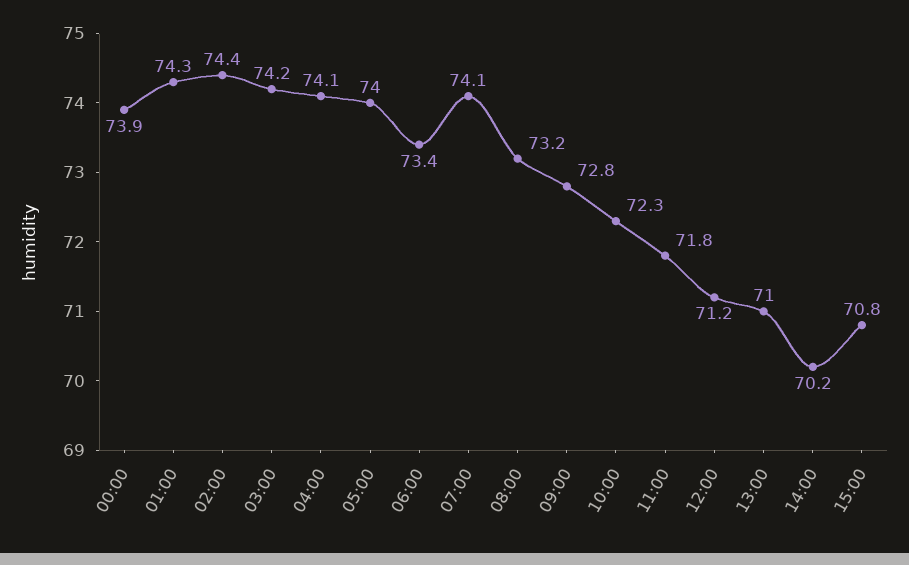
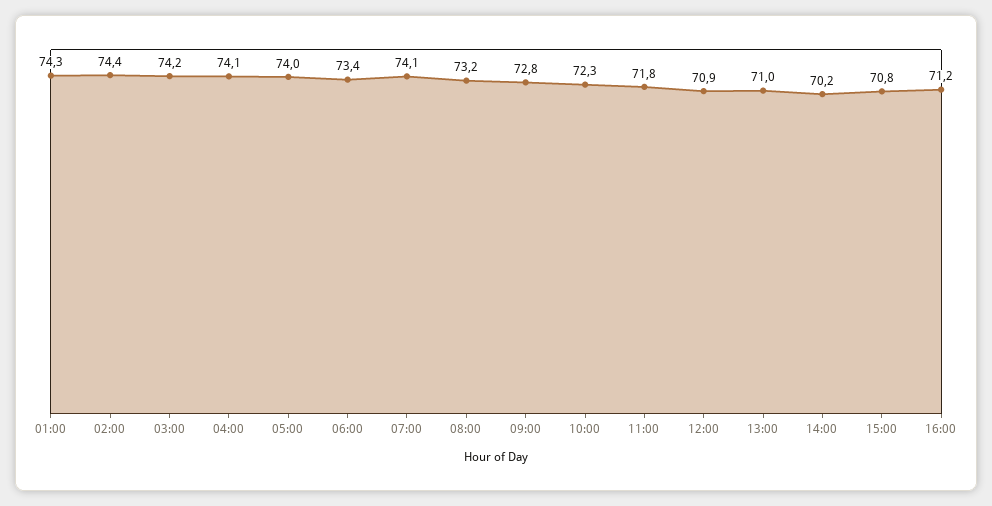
00:00: 73.9 -> none
12:00: 71.2 -> 70.9
16:00: none -> 71.2

